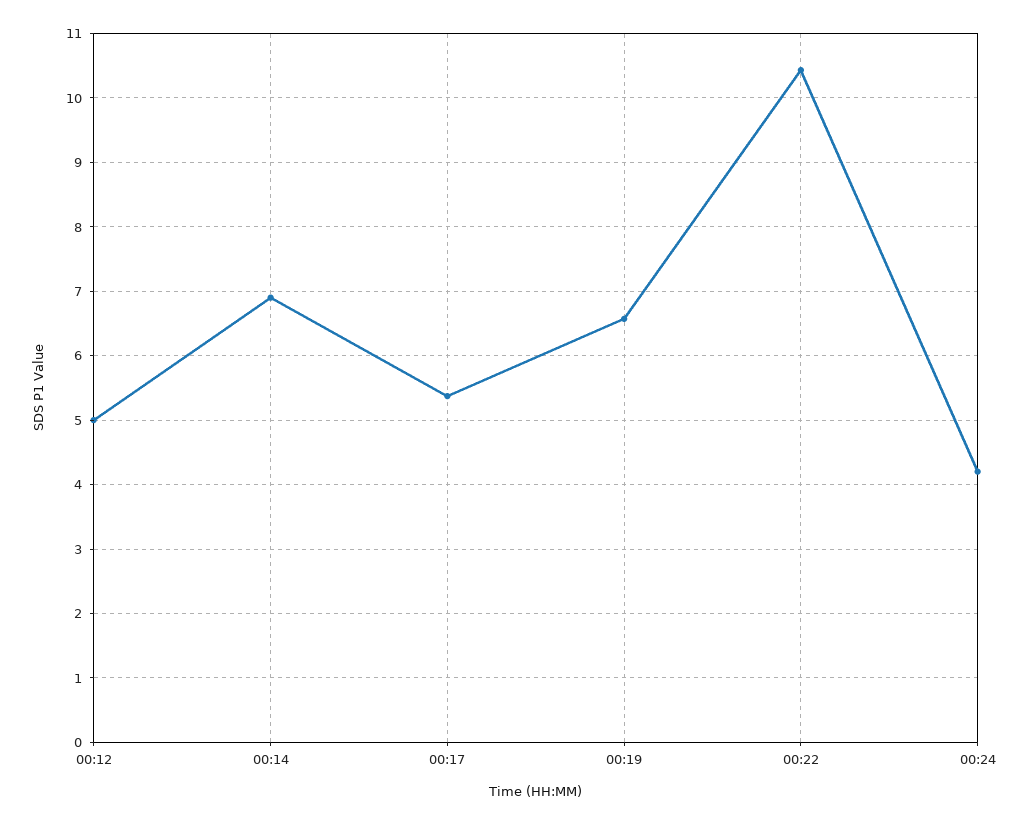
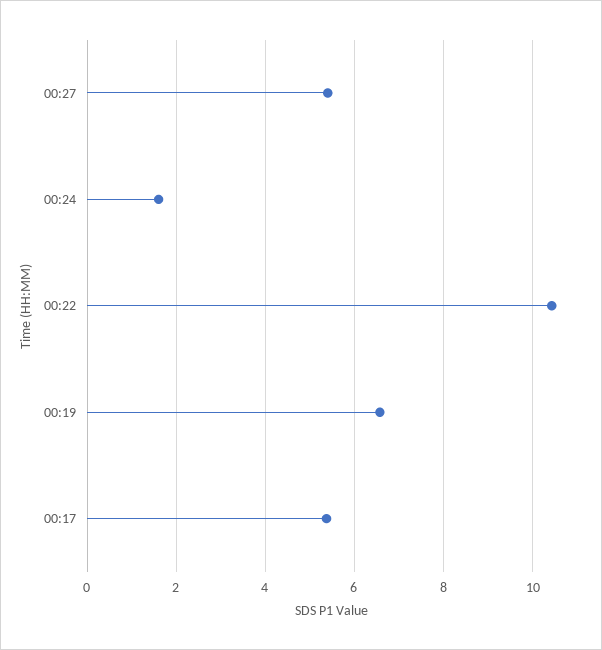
00:12: 5 -> none
00:14: 6.9 -> none
00:24: 4.2 -> 1.6
00:27: none -> 5.4

